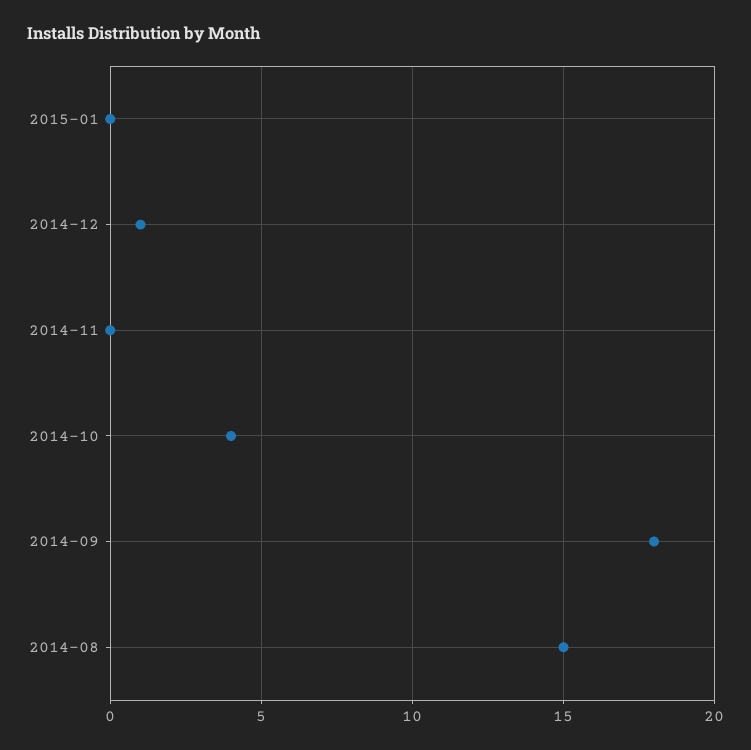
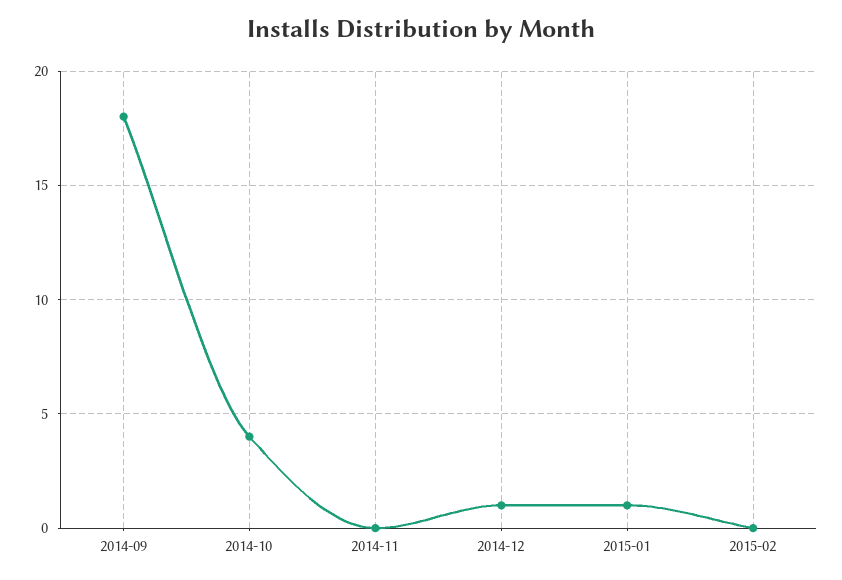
2015-01: 0 -> 1
2014-08: 15 -> none
2015-02: none -> 0

